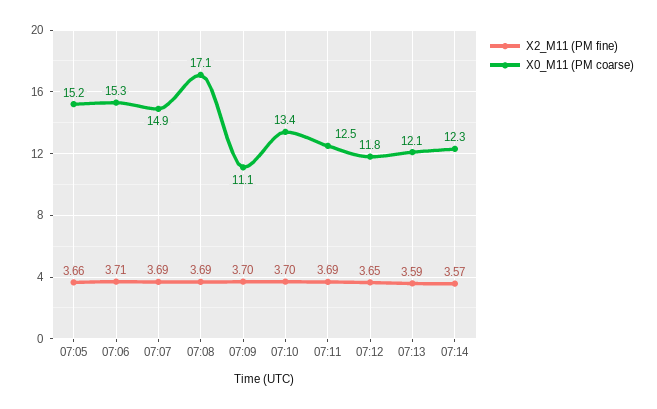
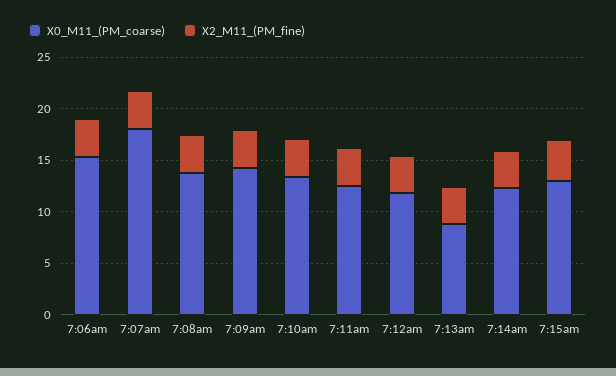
X2_M11 (PM fine), 07:05: 3.66 -> none
X0_M11 (PM coarse), 07:05: 15.2 -> none
X0_M11 (PM coarse), 07:07: 14.9 -> 18
X0_M11 (PM coarse), 07:08: 17.1 -> 14
X0_M11 (PM coarse), 07:09: 11.1 -> 14
X0_M11 (PM coarse), 07:13: 12.1 -> 9
X0_M11 (PM coarse), 7:15am: none -> 13
X2_M11 (PM fine), 7:15am: none -> 4

